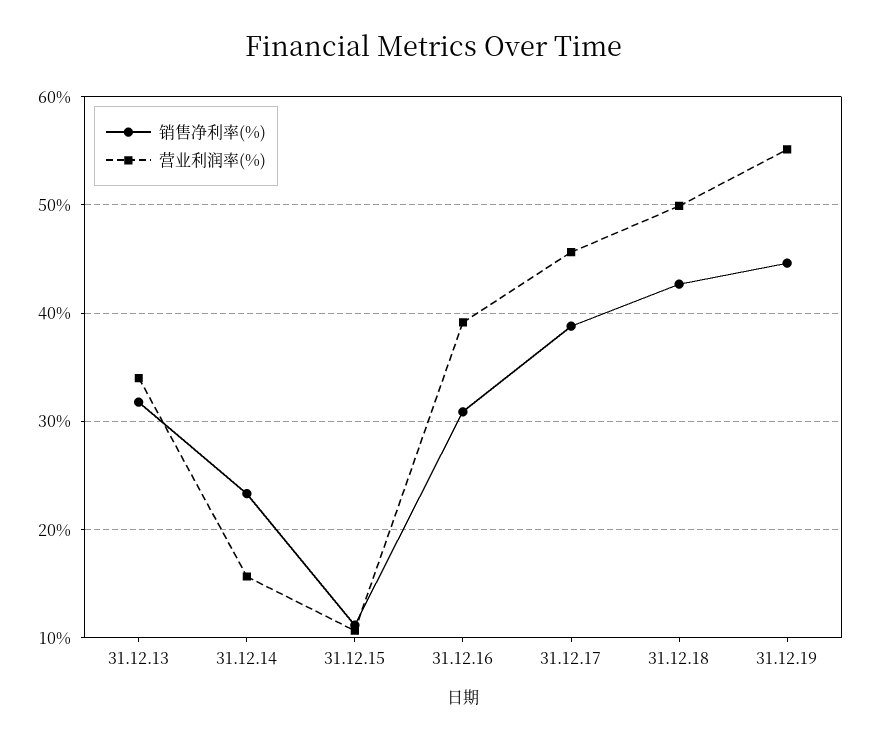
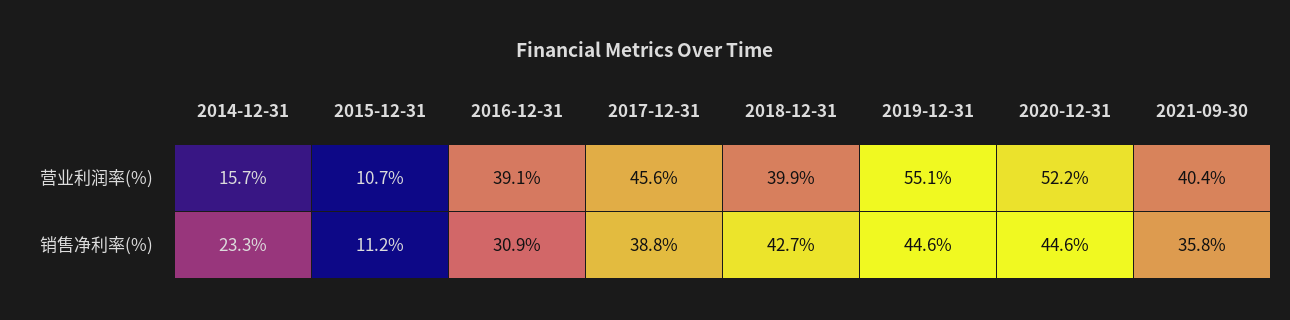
销售净利率(%), 31.12.13: 32 -> none
营业利润率(%), 31.12.13: 34 -> none
营业利润率(%), 31.12.18: 50 -> 39.9
营业利润率(%), 2020-12-31: none -> 52.2
营业利润率(%), 2021-09-30: none -> 40.4
销售净利率(%), 2020-12-31: none -> 44.6
销售净利率(%), 2021-09-30: none -> 35.8

